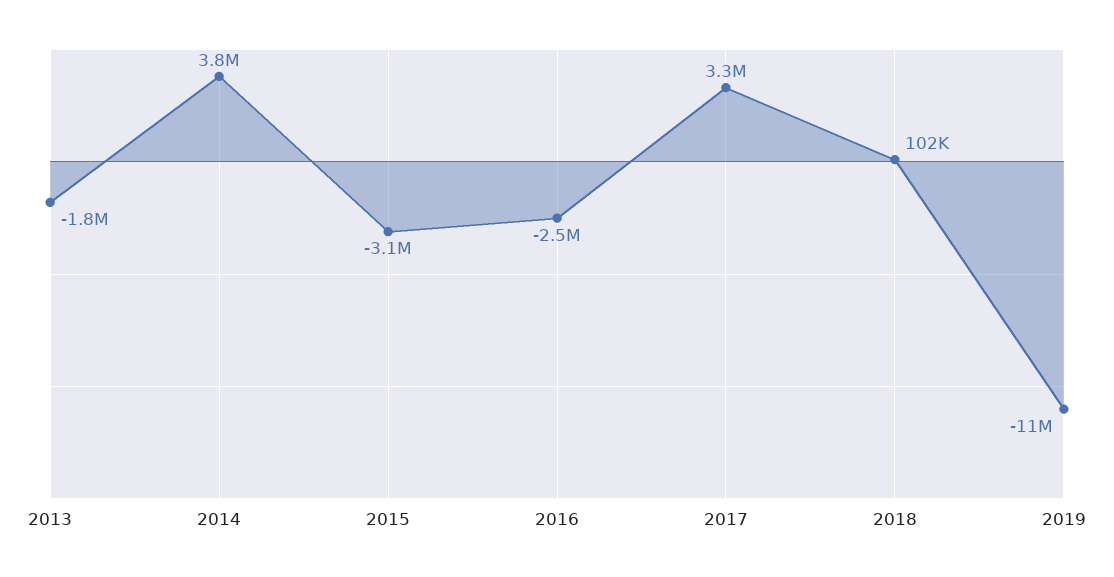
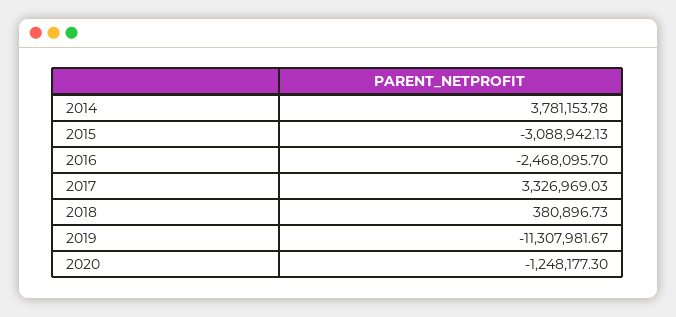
2013: -1800000 -> none
2018: 102000 -> 380896.73
2020: none -> -1248177.3

